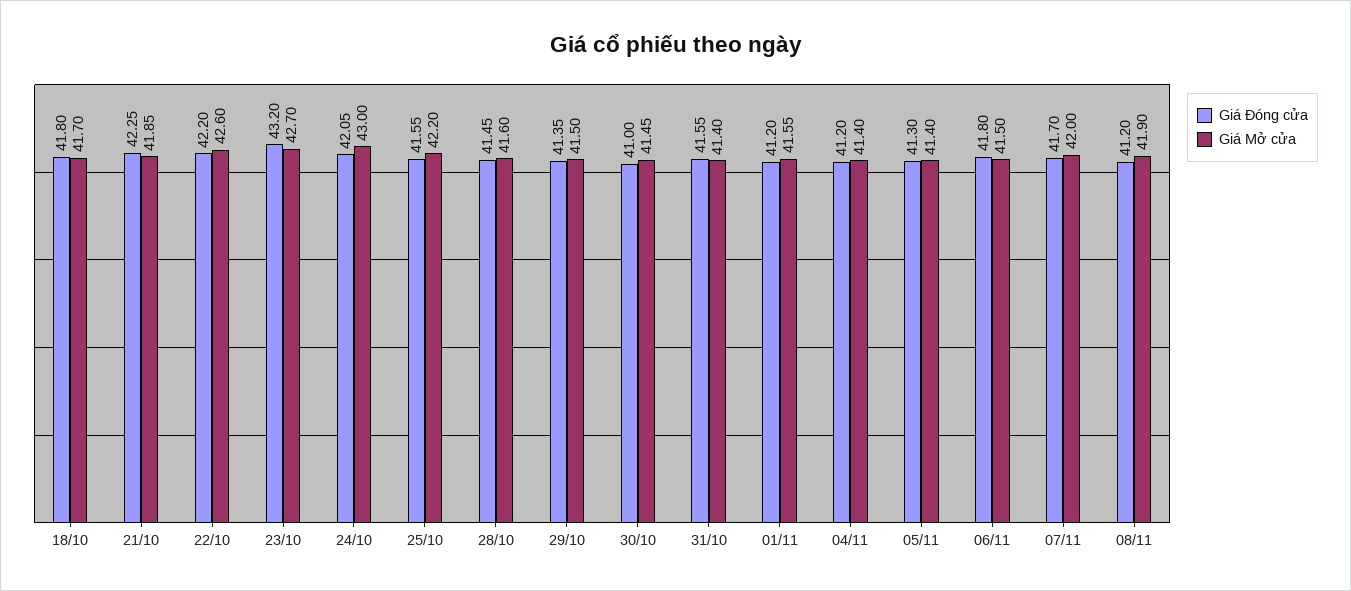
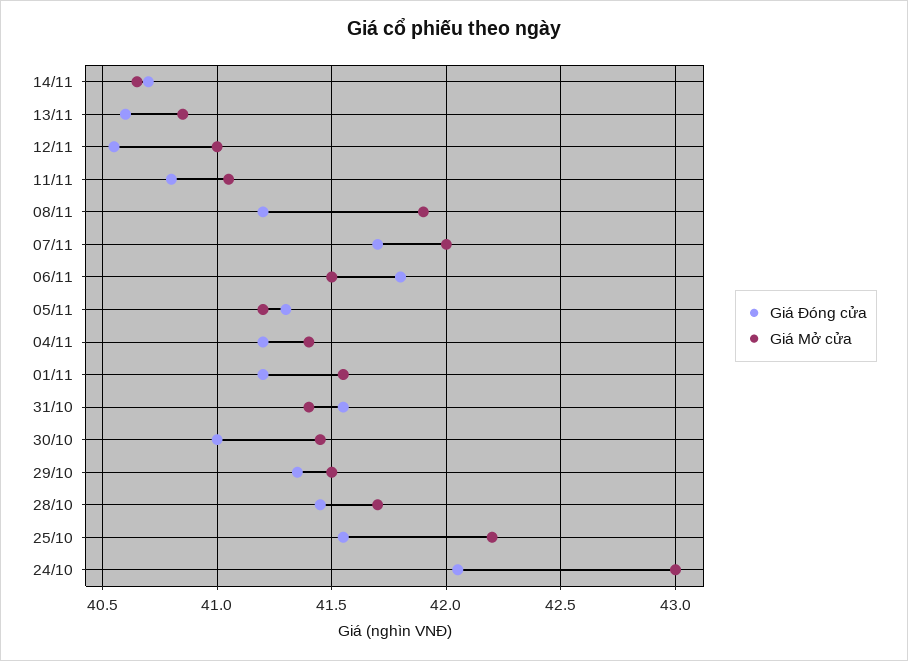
Giá Đóng cửa, 18/10: 41.8 -> none
Giá Mở cửa, 18/10: 41.7 -> none
Giá Đóng cửa, 21/10: 42.25 -> none
Giá Mở cửa, 21/10: 41.85 -> none
Giá Đóng cửa, 22/10: 42.2 -> none
Giá Mở cửa, 22/10: 42.6 -> none
Giá Đóng cửa, 23/10: 43.2 -> none
Giá Mở cửa, 23/10: 42.7 -> none
Giá Mở cửa, 28/10: 41.6 -> 41.7
Giá Mở cửa, 05/11: 41.4 -> 41.2
Giá Đóng cửa, 14/11: none -> 40.7
Giá Mở cửa, 14/11: none -> 40.65
Giá Đóng cửa, 13/11: none -> 40.6
Giá Mở cửa, 13/11: none -> 40.85
Giá Đóng cửa, 12/11: none -> 40.55
Giá Mở cửa, 12/11: none -> 41
Giá Đóng cửa, 11/11: none -> 40.8
Giá Mở cửa, 11/11: none -> 41.05

